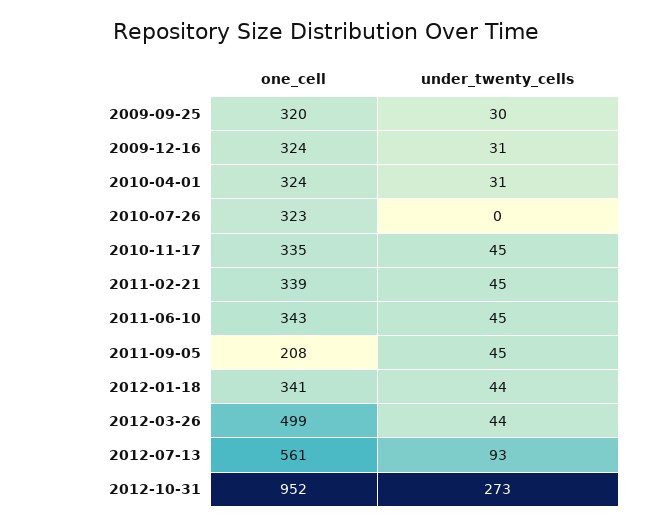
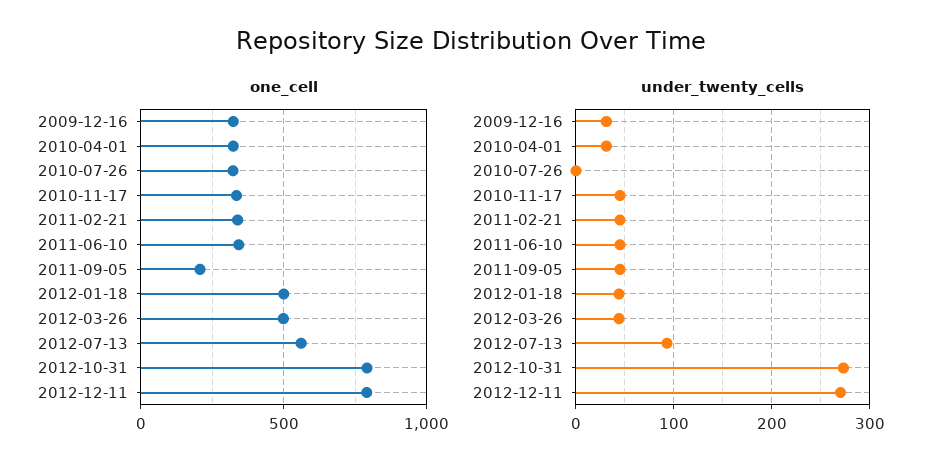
one_cell, 2009-09-25: 320 -> none
under_twenty_cells, 2009-09-25: 30 -> none
one_cell, 2012-01-18: 341 -> 500
one_cell, 2012-10-31: 952 -> 800
one_cell, 2012-12-11: none -> 800
under_twenty_cells, 2012-12-11: none -> 270

